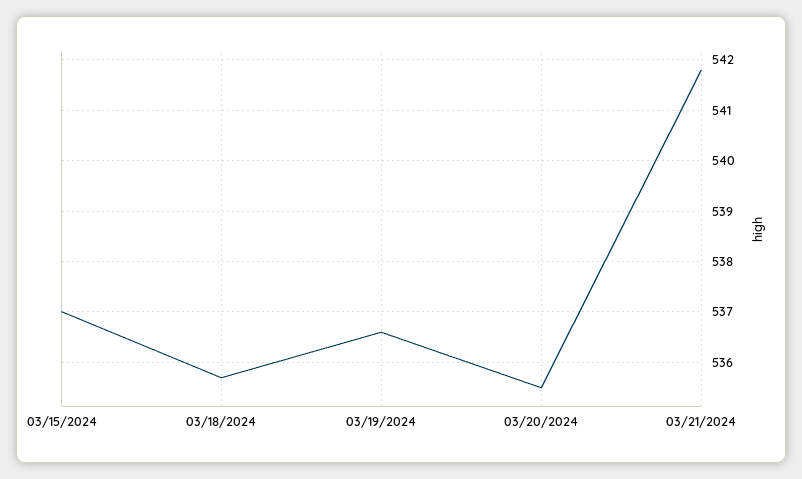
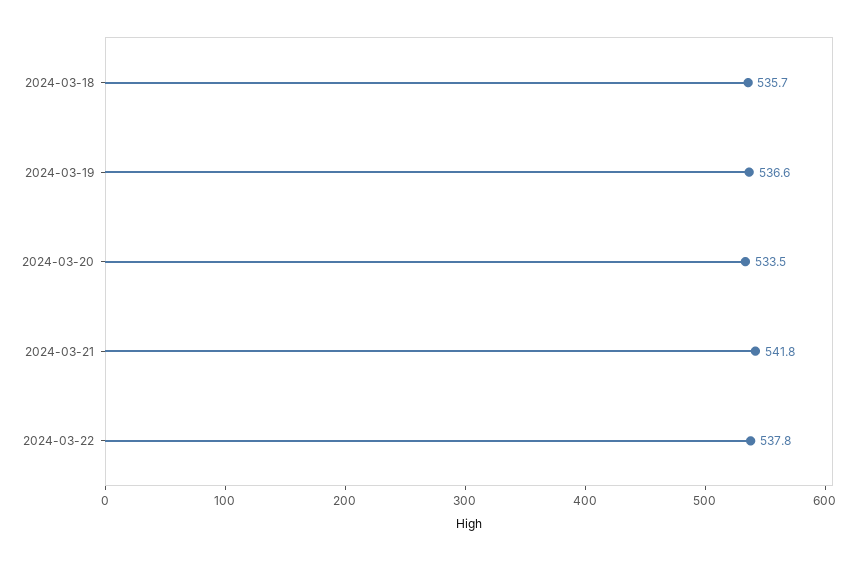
03/15/2024: 537 -> none
03/20/2024: 535.5 -> 533.5
2024-03-22: none -> 537.8

